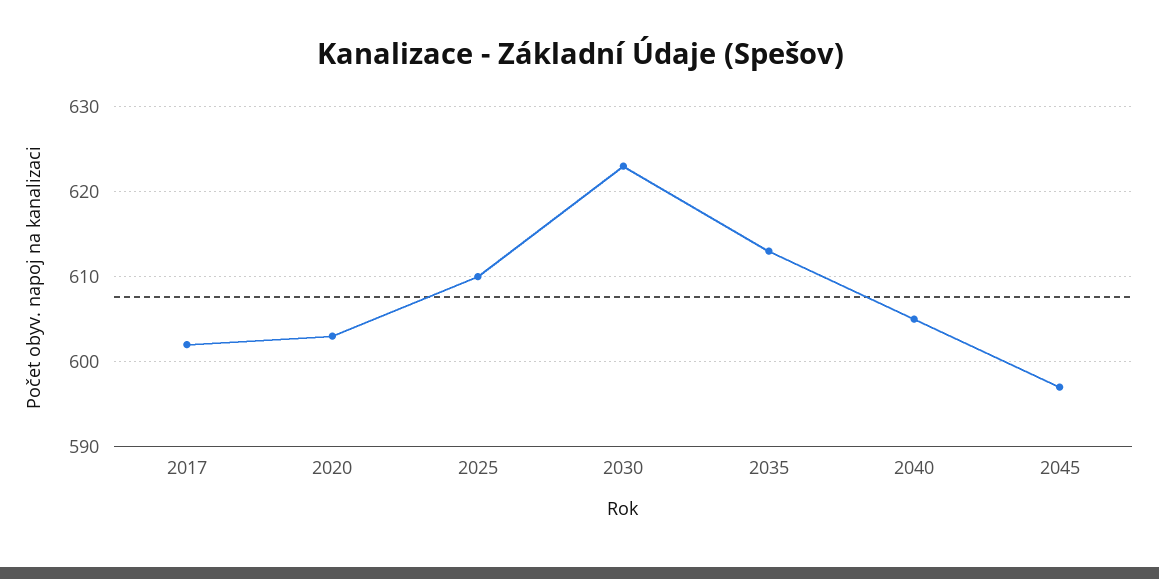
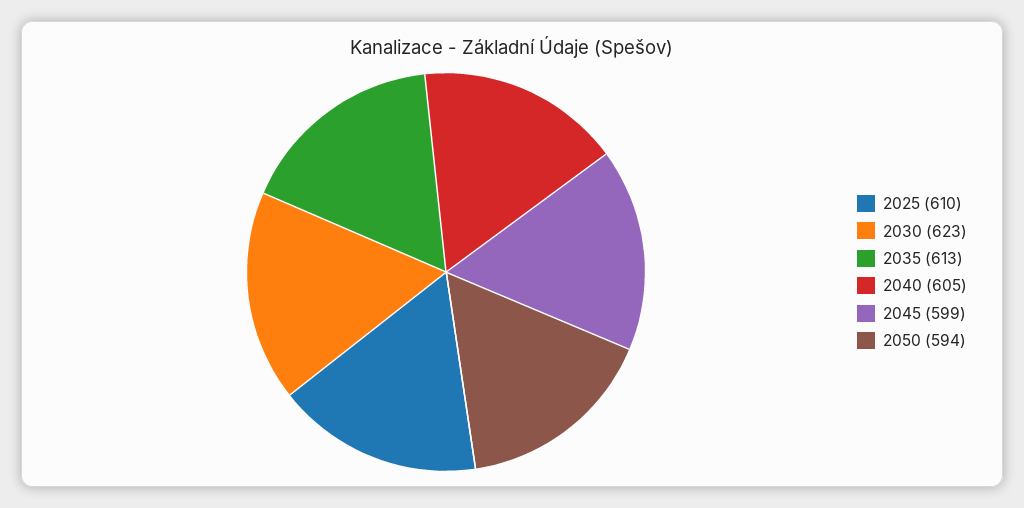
2017: 602 -> none
2020: 603 -> none
2045: 597 -> 599
2050: none -> 594

